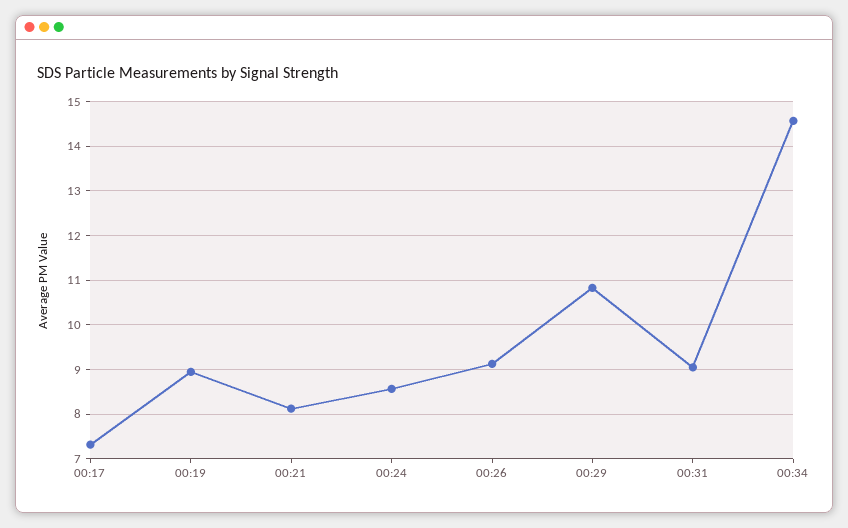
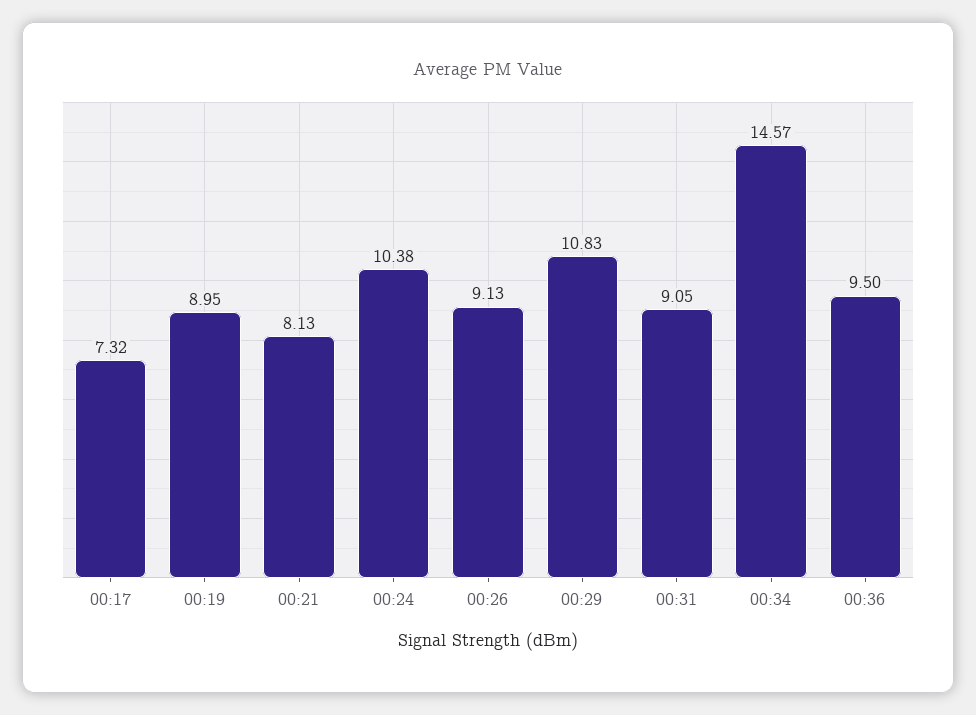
00:24: 8.6 -> 10.38
00:36: none -> 9.5

